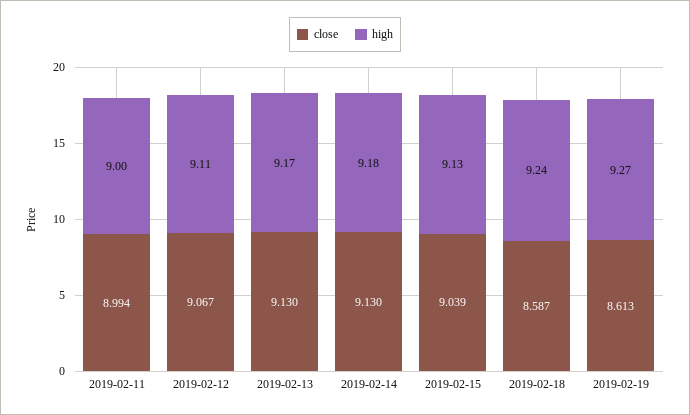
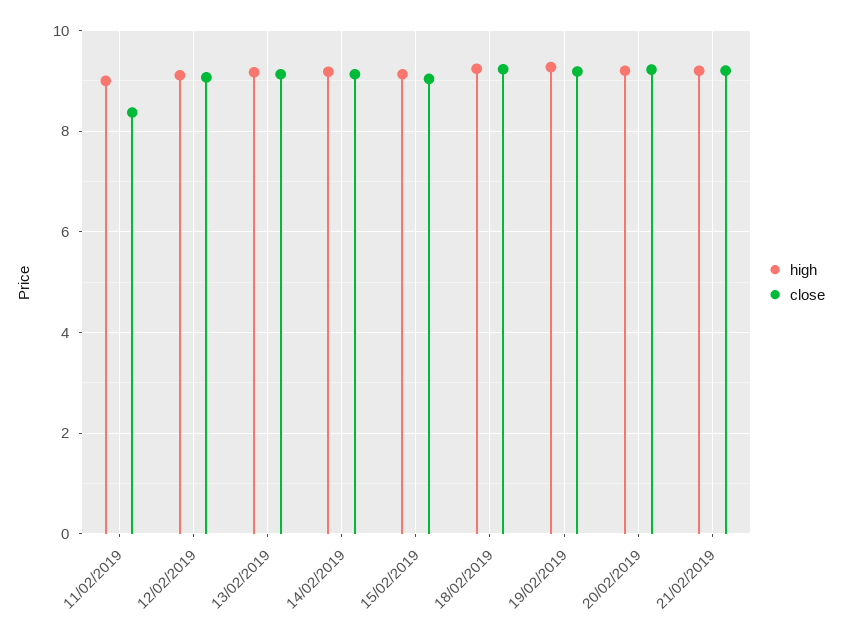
close, 2019-02-11: 8.994 -> 8.4
close, 2019-02-18: 8.587 -> 9.2
close, 2019-02-19: 8.613 -> 9.2
high, 20/02/2019: none -> 9.2
close, 20/02/2019: none -> 9.2
high, 21/02/2019: none -> 9.2
close, 21/02/2019: none -> 9.2

